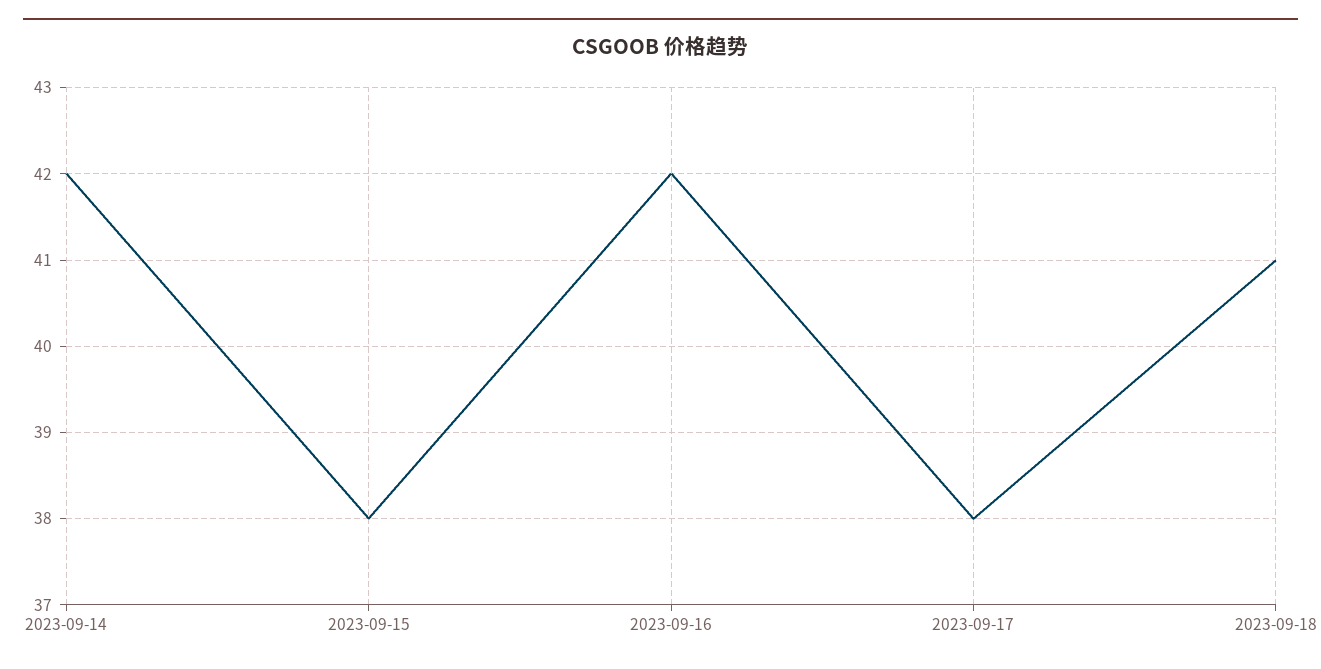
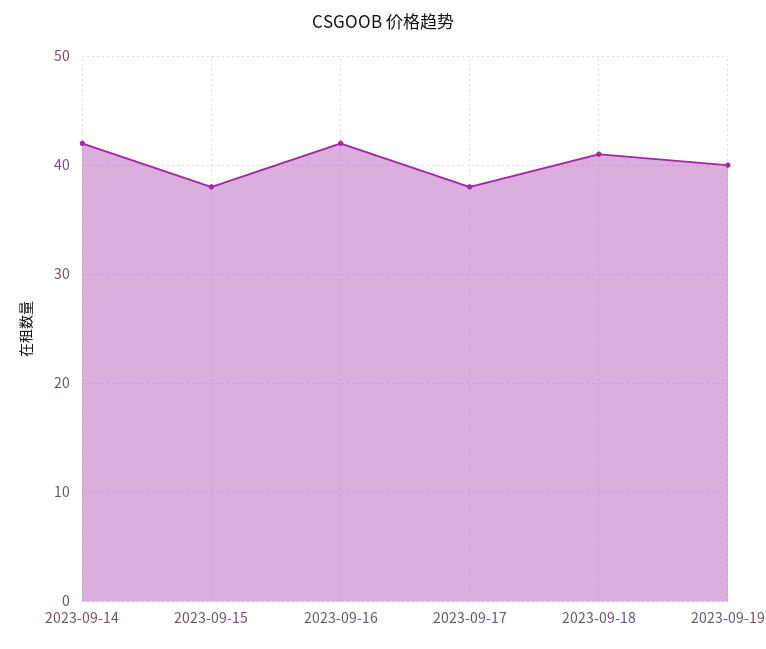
2023-09-19: none -> 40

